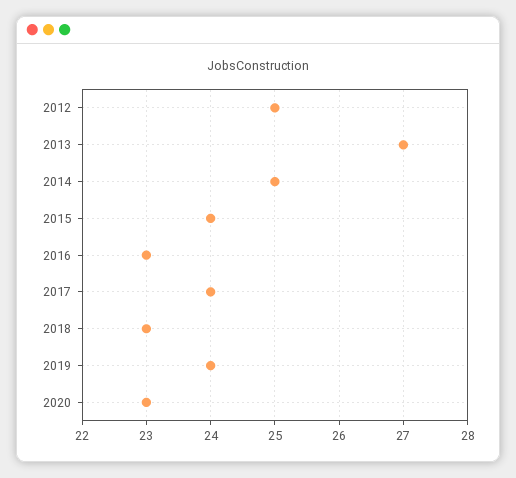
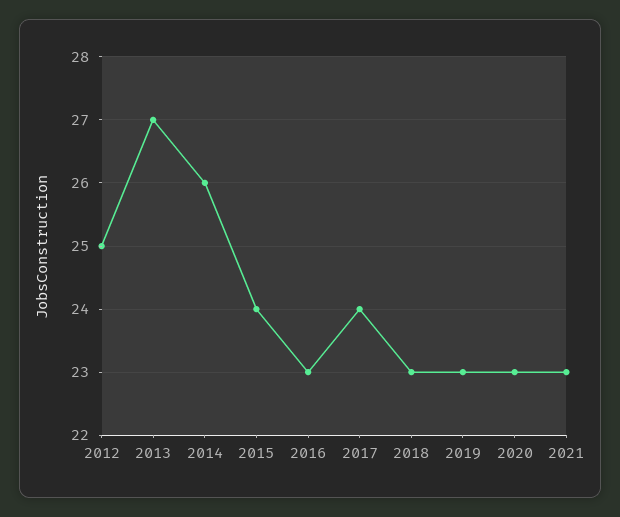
2014: 25 -> 26
2019: 24 -> 23
2021: none -> 23

